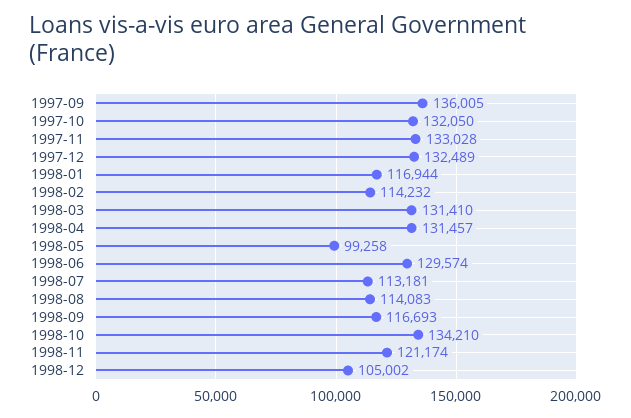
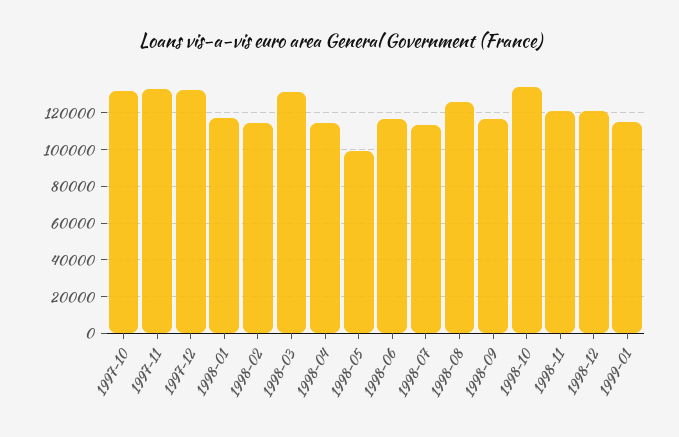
1997-09: 136005 -> none
1998-04: 131457 -> 115000
1998-06: 129574 -> 115000
1998-08: 114083 -> 125000
1998-12: 105002 -> 120000
1999-01: none -> 115000

